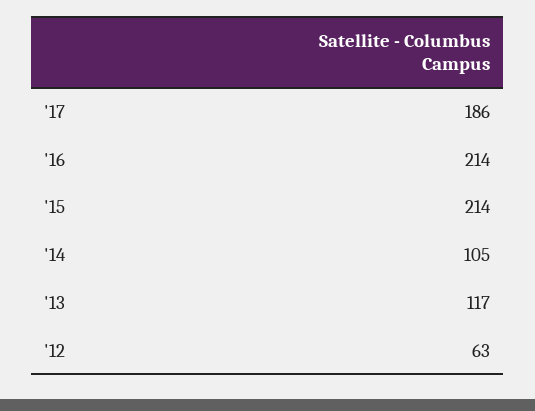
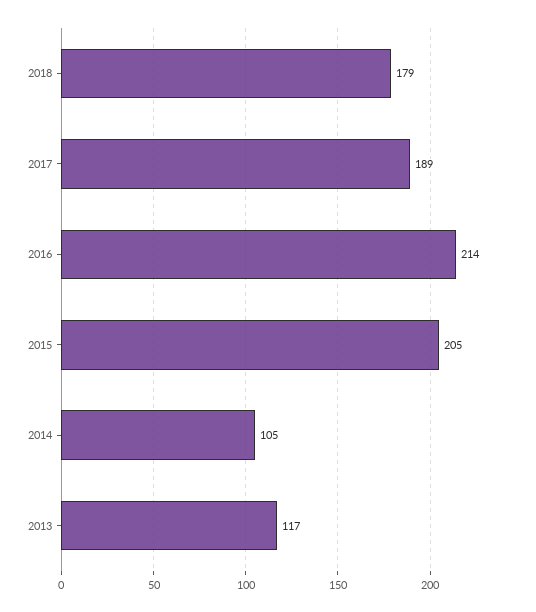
'17: 186 -> 189
'15: 214 -> 205
'12: 63 -> none
2018: none -> 179

